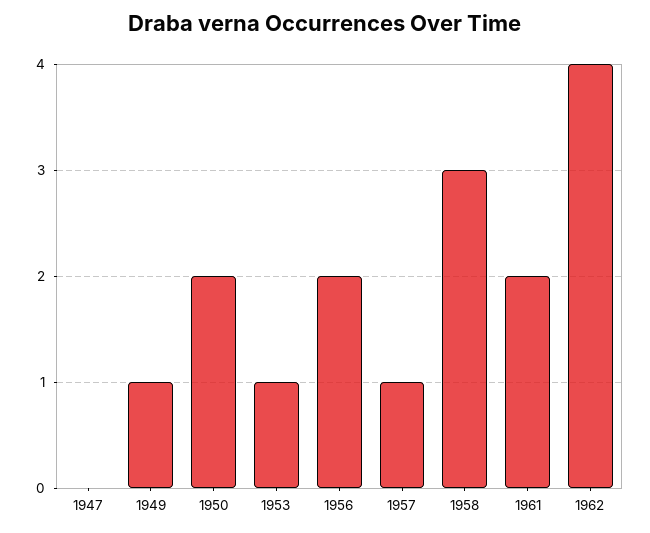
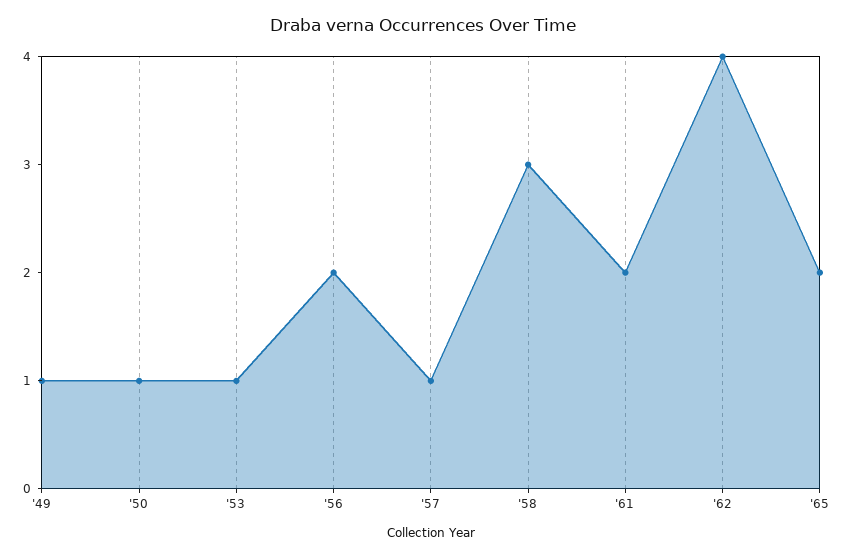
1947: 0 -> none
1950: 2 -> 1
'65: none -> 2

